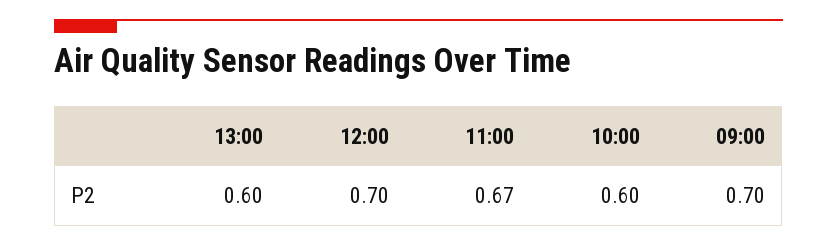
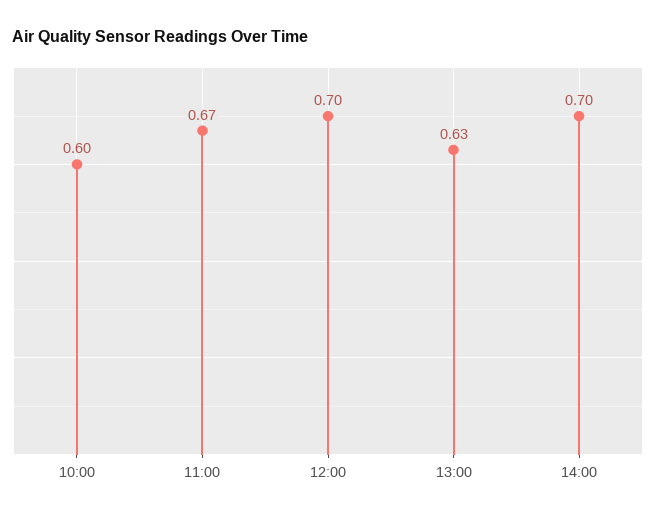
13:00: 0.6 -> 0.63
09:00: 0.7 -> none
14:00: none -> 0.7

